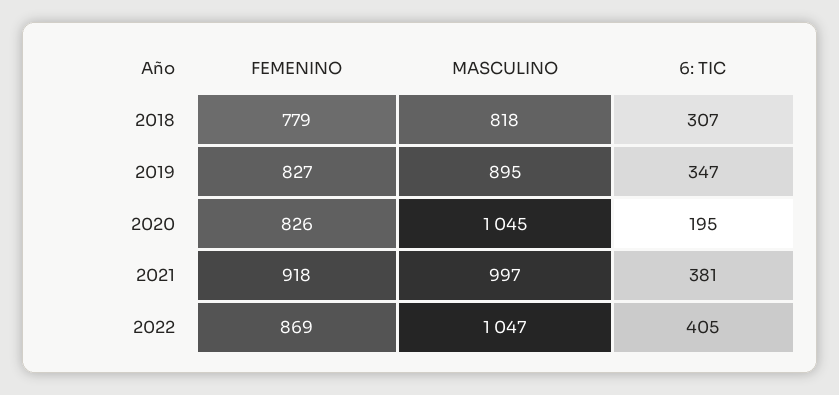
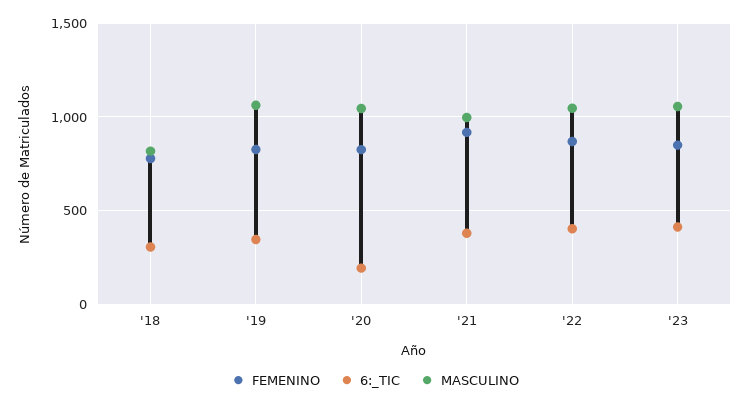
MASCULINO, 2019: 895 -> 1050
FEMENINO, '23: none -> 850
6: TIC, '23: none -> 400
MASCULINO, '23: none -> 1050

